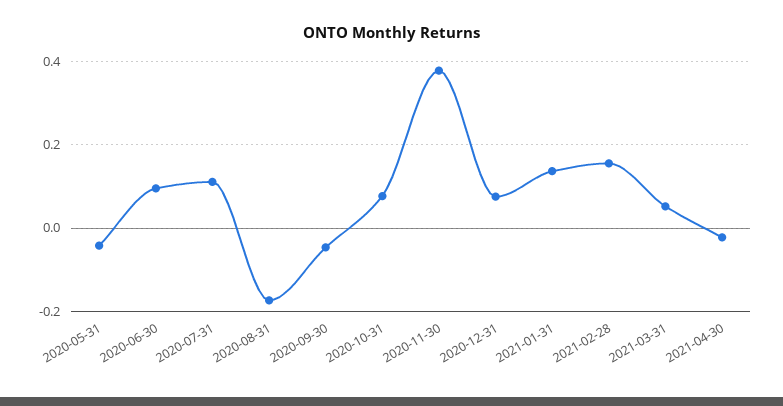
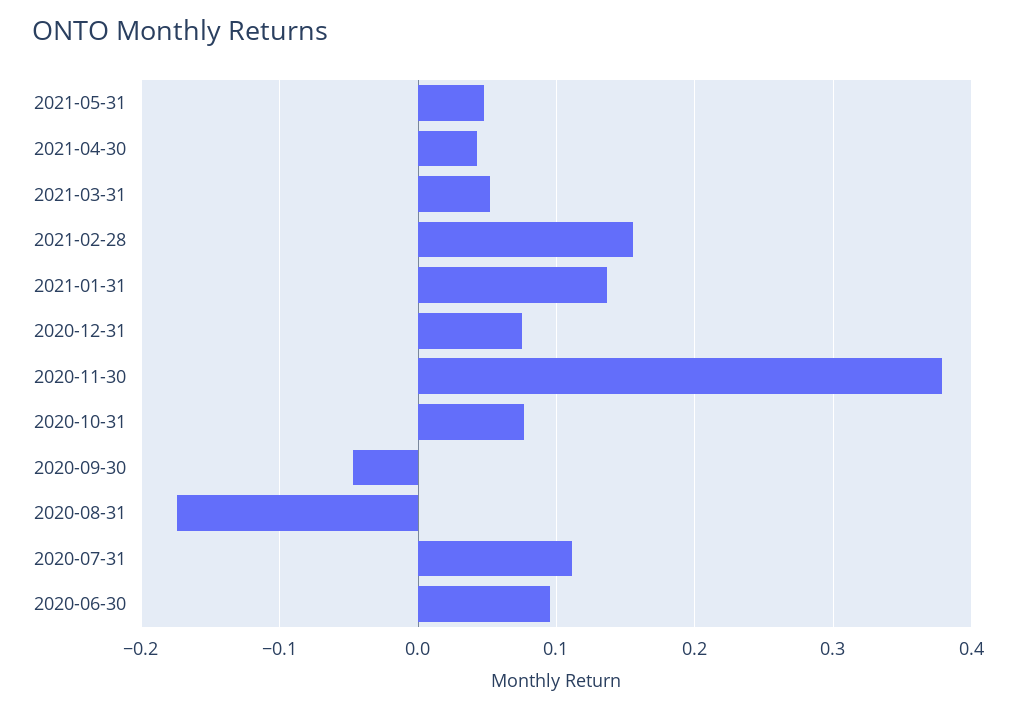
2020-05-31: -0.04 -> none
2021-04-30: -0.02 -> 0.04
2021-05-31: none -> 0.05

